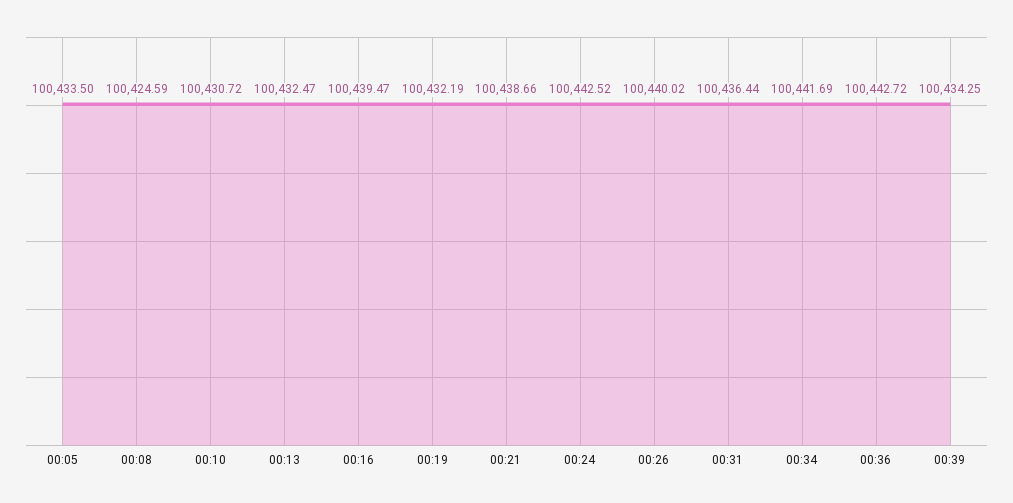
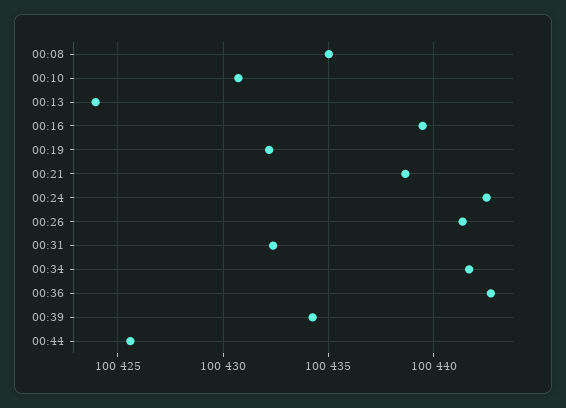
00:05: 100433.5 -> none
00:08: 100424.59 -> 100435
00:13: 100432.47 -> 100424
00:26: 100440.02 -> 100441.5
00:31: 100436.44 -> 100432.5
00:44: none -> 100425.5

